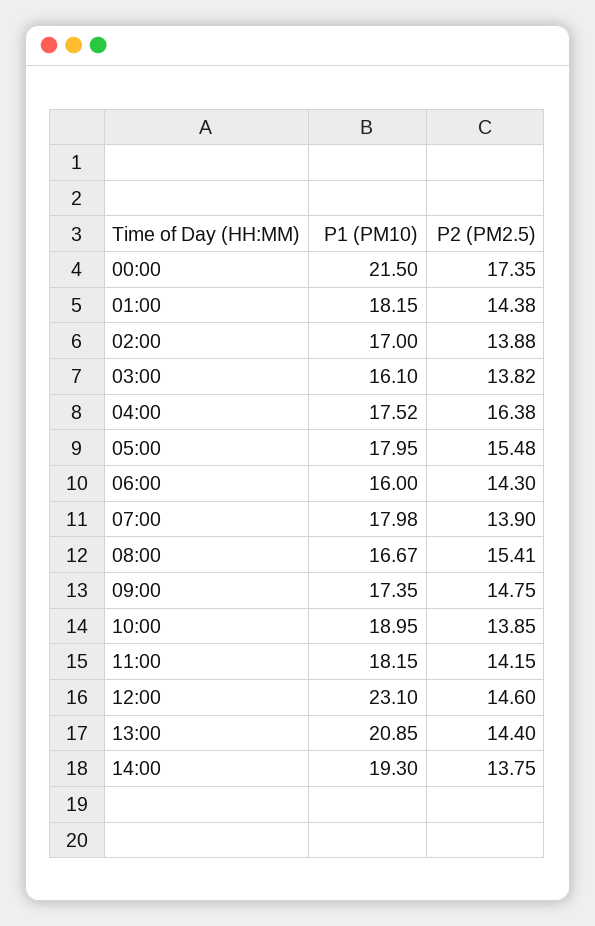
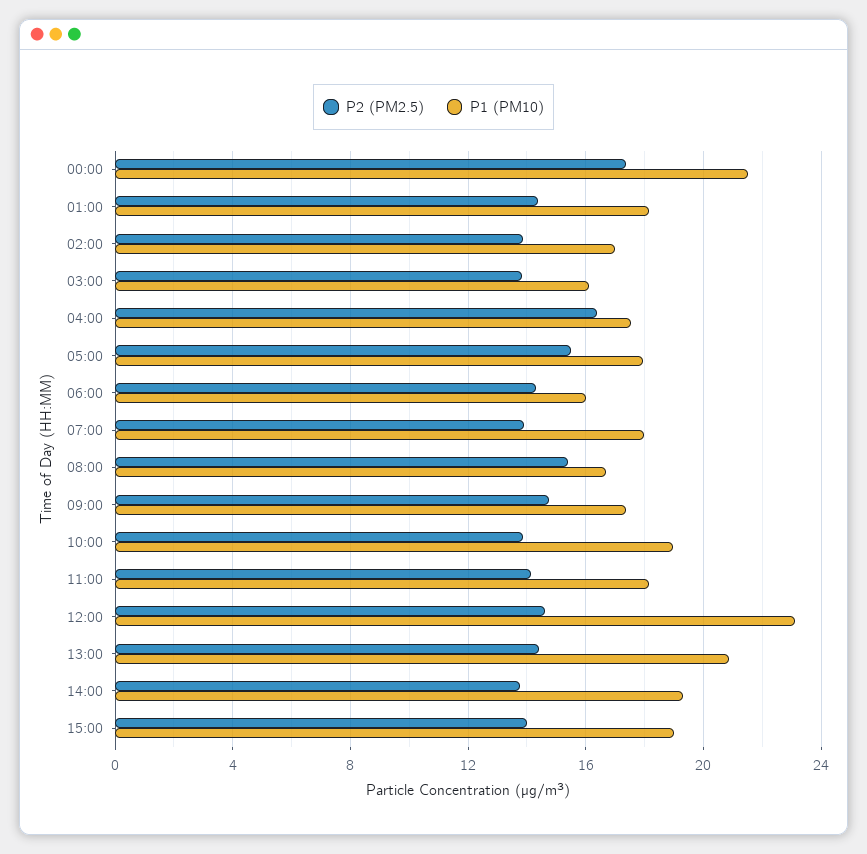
P2 (PM2.5), 15:00: none -> 14
P1 (PM10), 15:00: none -> 19

